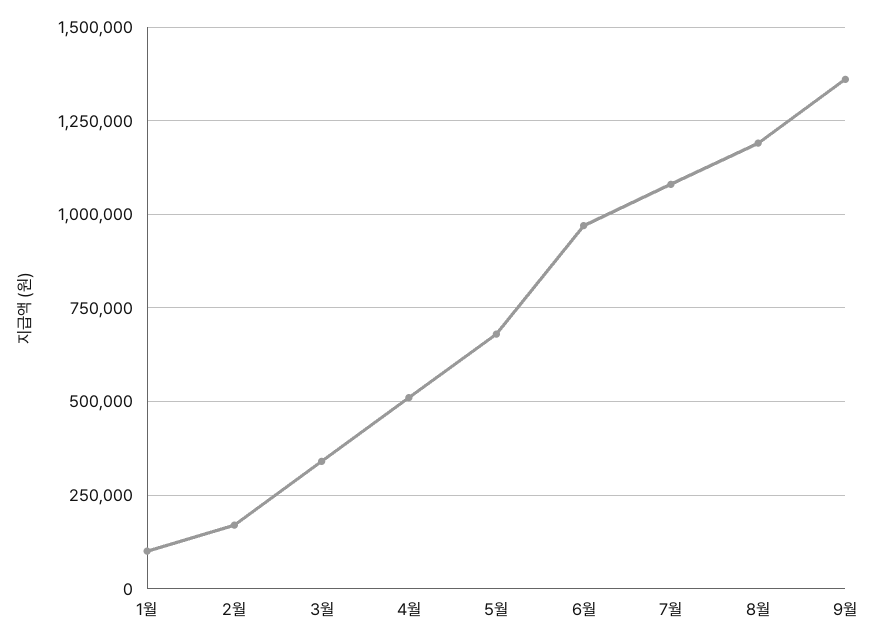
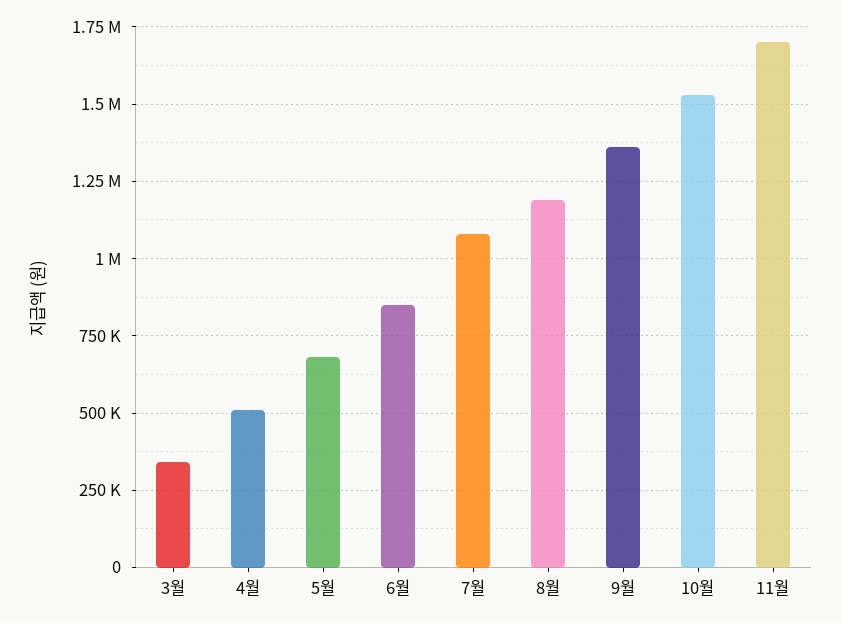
1월: 100000 -> none
2월: 175000 -> none
6월: 975000 -> 850000
10월: none -> 1525000
11월: none -> 1700000

